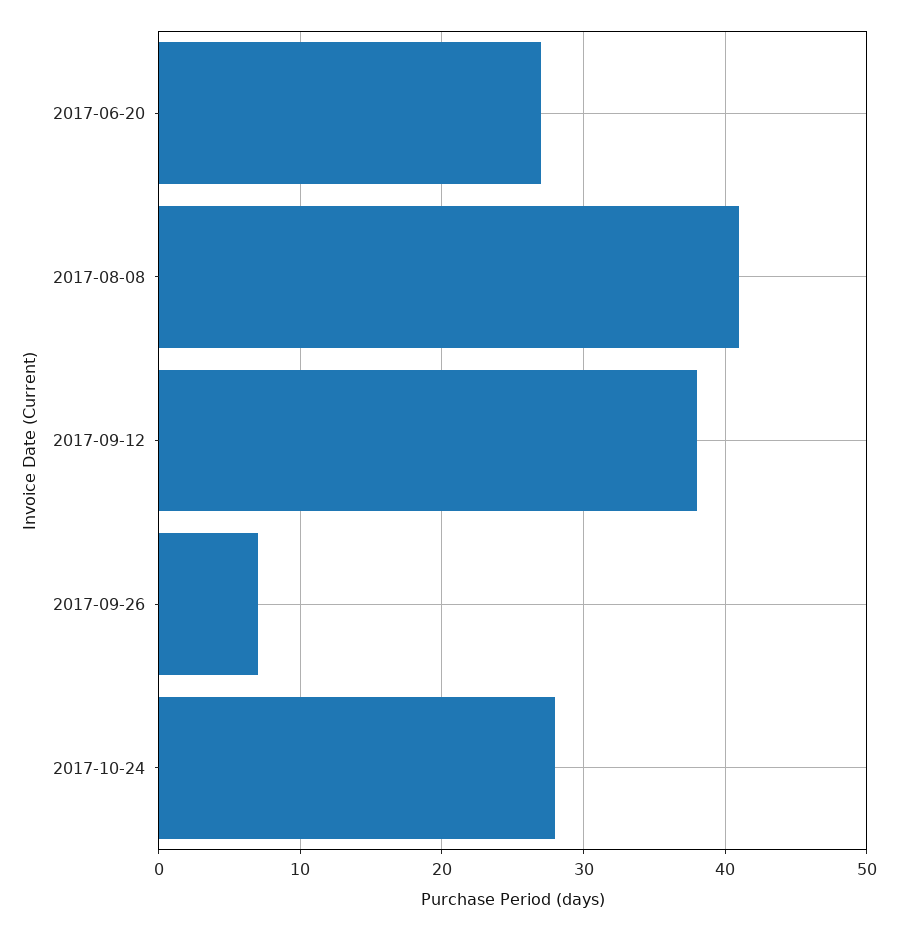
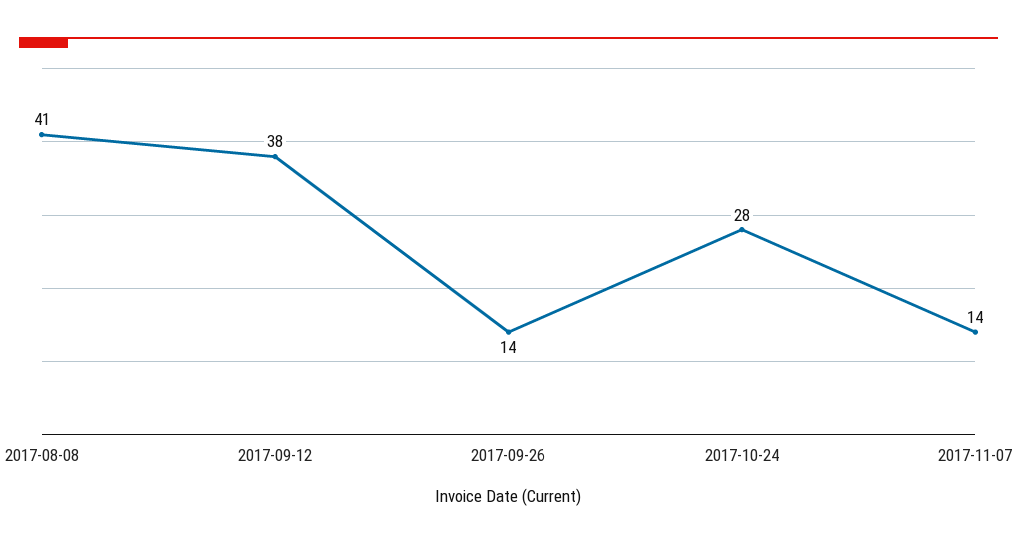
2017-06-20: 27 -> none
2017-09-26: 7 -> 14
2017-11-07: none -> 14

